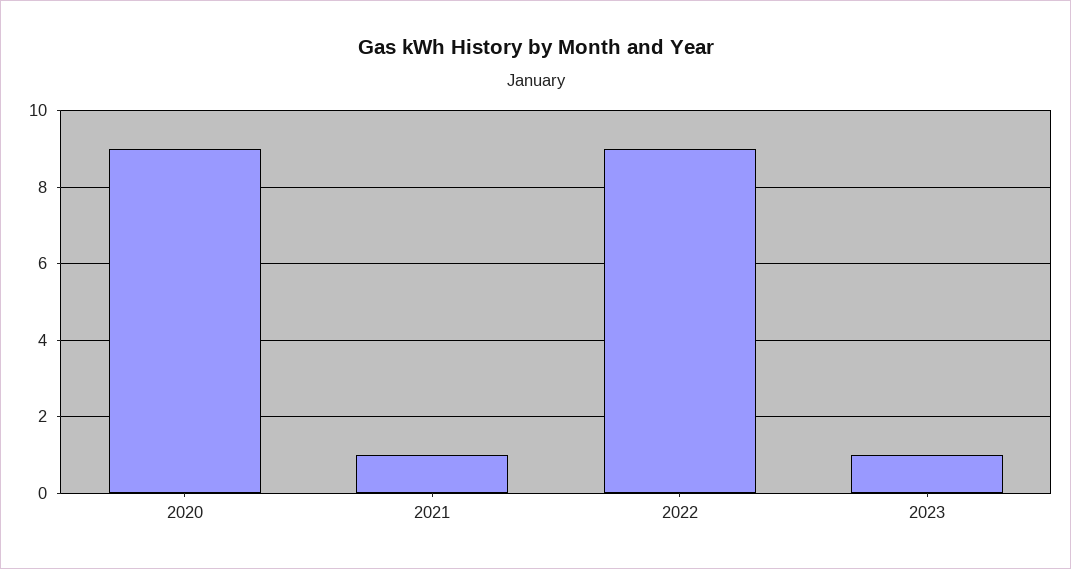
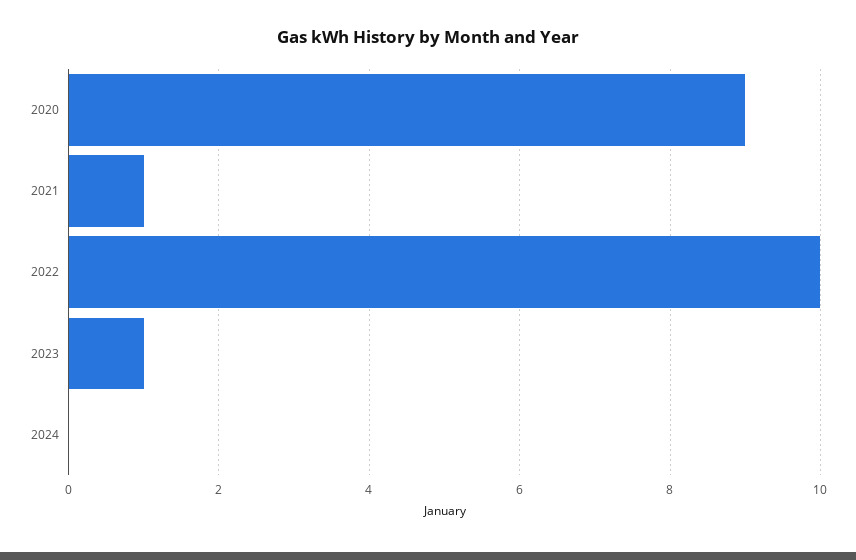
2022: 9 -> 10
2024: none -> 0

